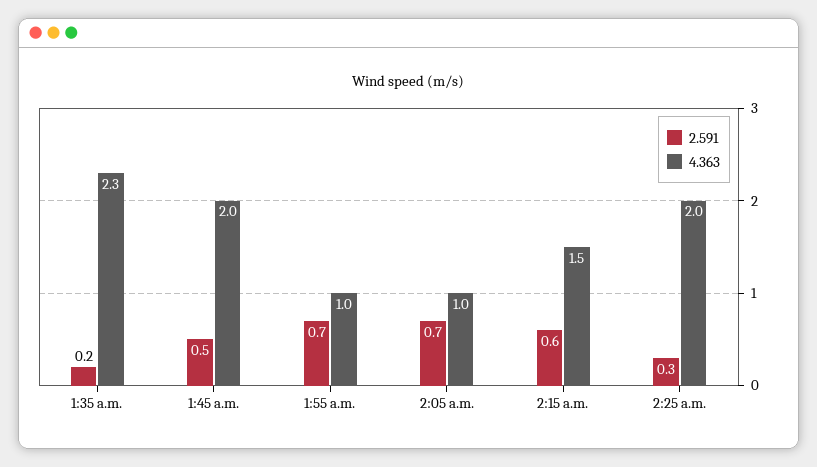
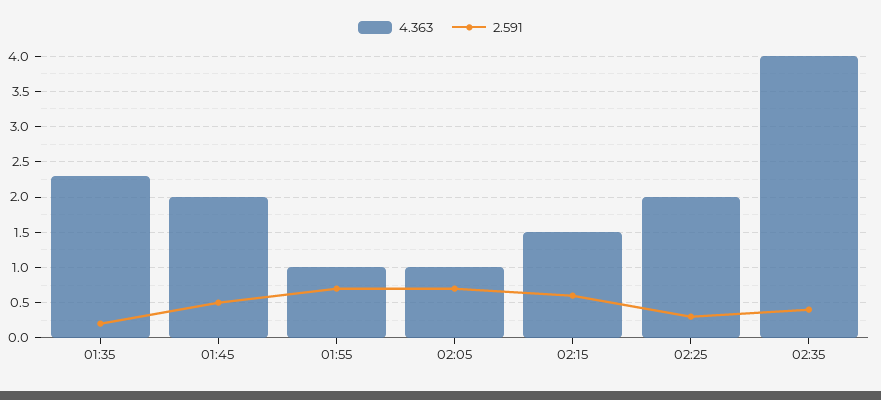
4.363, 02:35: none -> 4
2.591, 02:35: none -> 0.4

